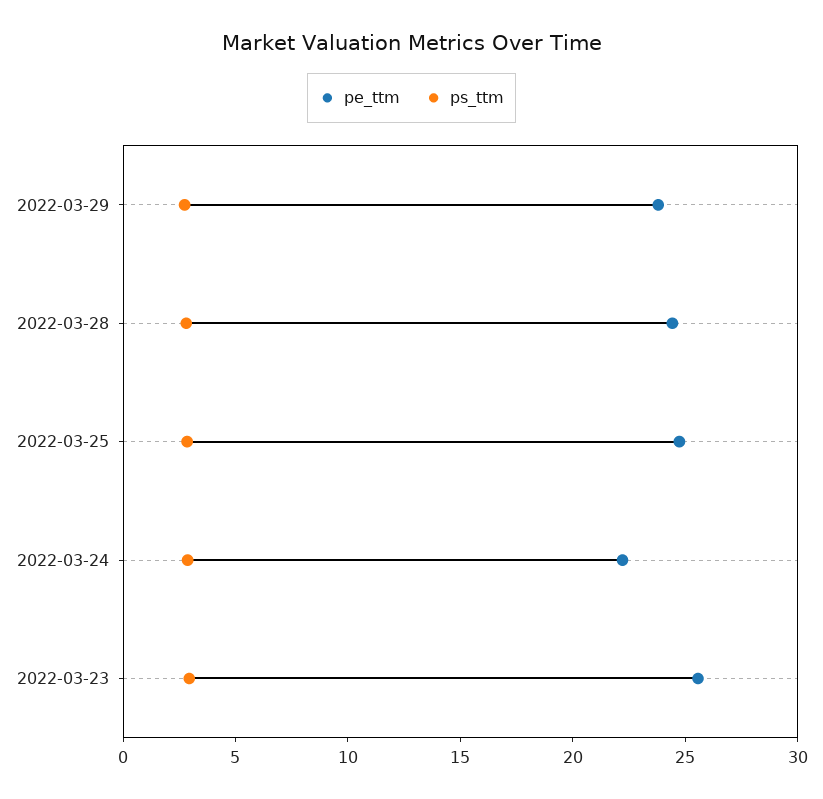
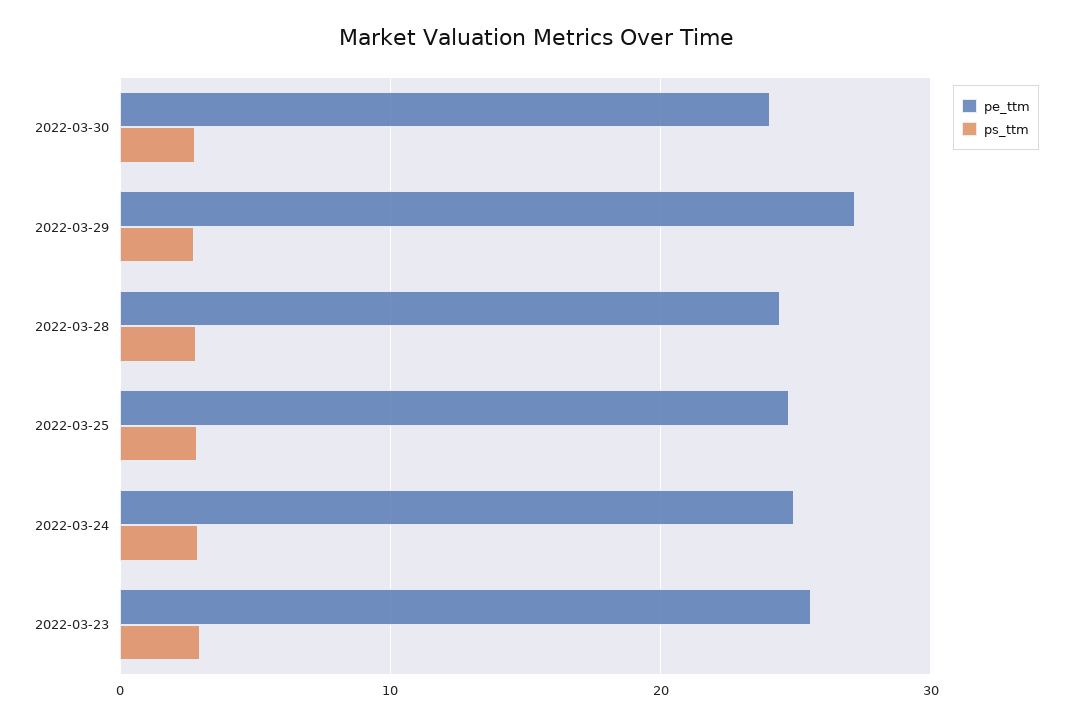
pe_ttm, 2022-03-29: 24 -> 27
pe_ttm, 2022-03-24: 22 -> 25
pe_ttm, 2022-03-30: none -> 24
ps_ttm, 2022-03-30: none -> 3

